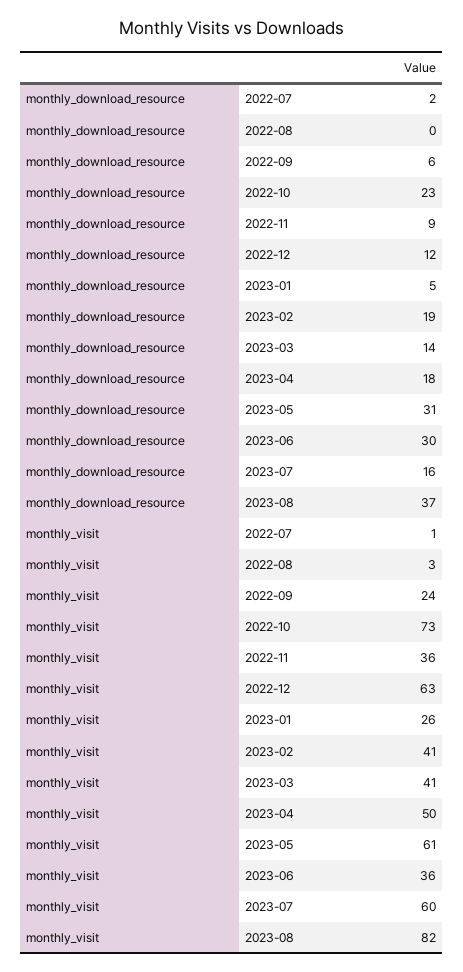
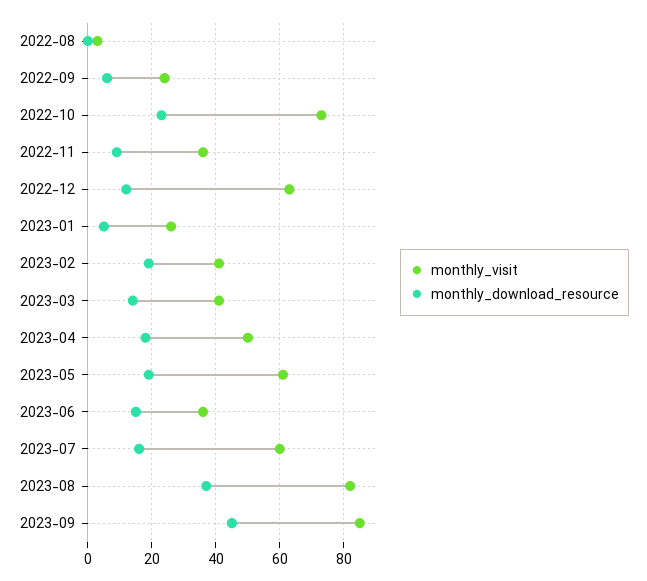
monthly_download_resource, 2022-07: 2 -> none
monthly_download_resource, 2023-05: 31 -> 20
monthly_download_resource, 2023-06: 30 -> 15
monthly_visit, 2022-07: 1 -> none
monthly_visit, 2023-09: none -> 85
monthly_download_resource, 2023-09: none -> 45

